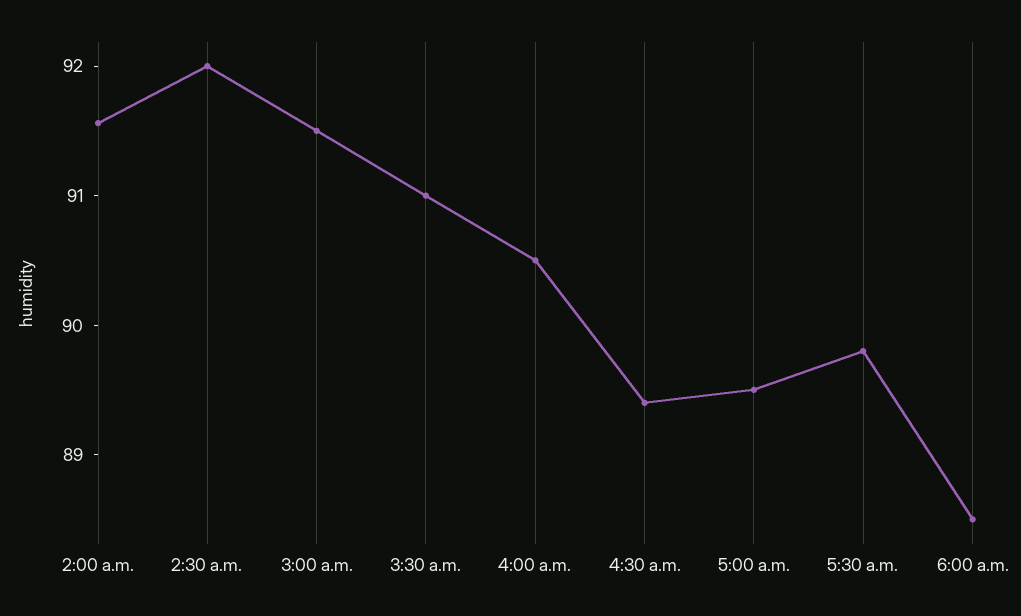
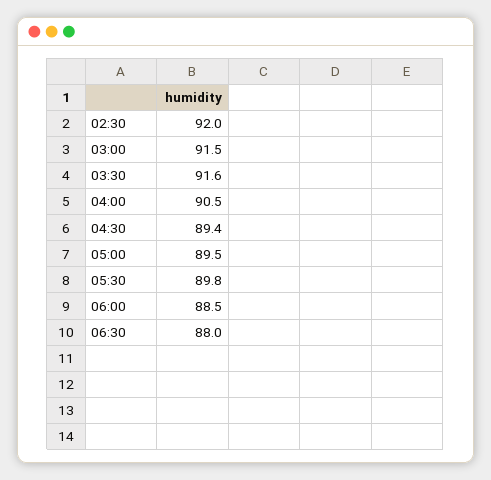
2:00 a.m.: 91.6 -> none
3:30 a.m.: 91 -> 91.6
06:30: none -> 88

